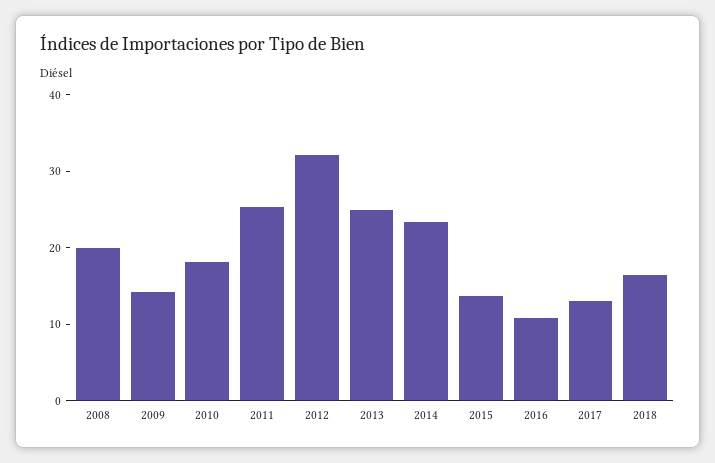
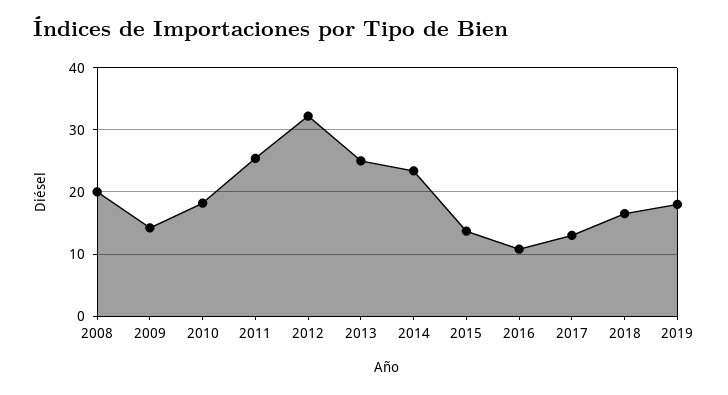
2019: none -> 18

